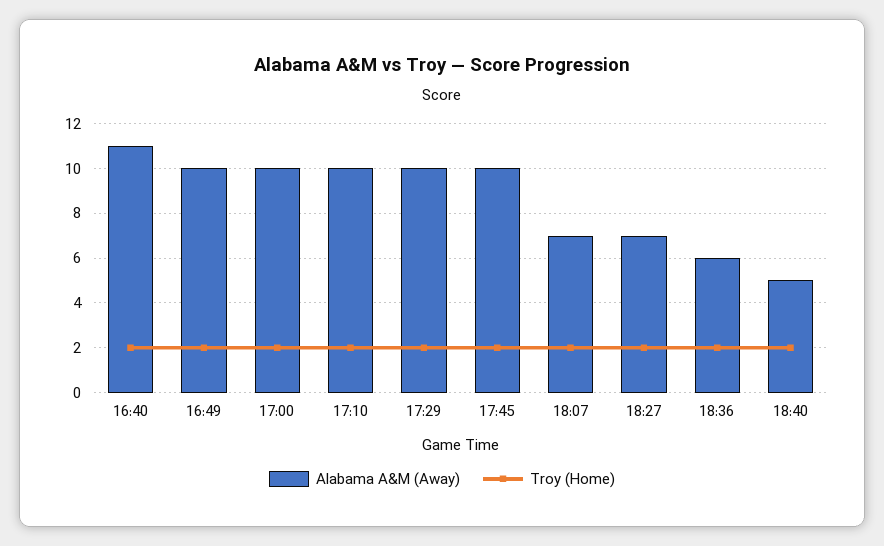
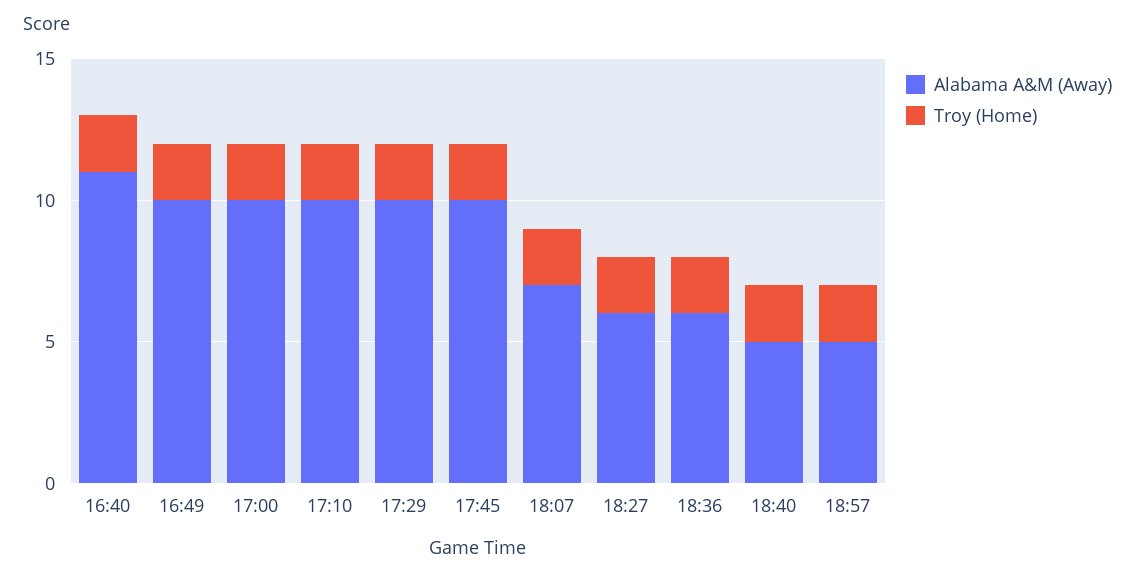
Alabama A&M (Away), 18:27: 7 -> 6
Alabama A&M (Away), 18:57: none -> 5
Troy (Home), 18:57: none -> 2

